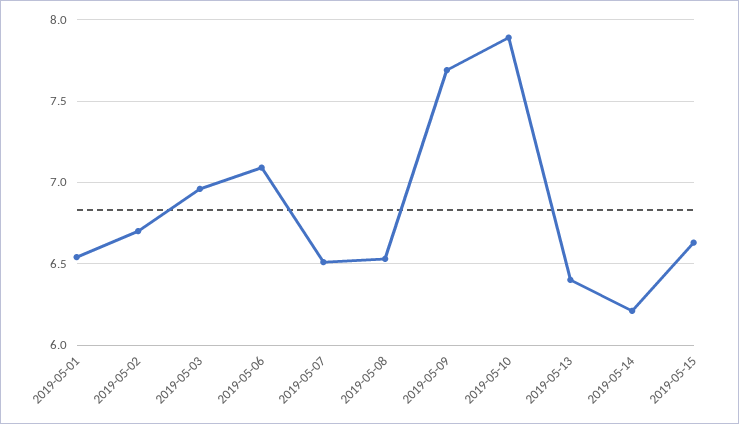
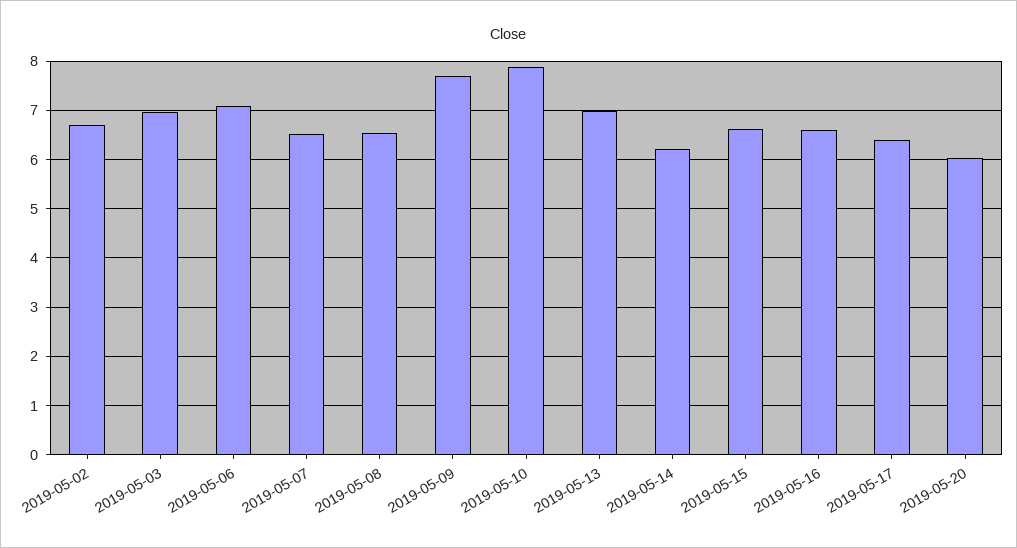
2019-05-01: 6.55 -> none
2019-05-13: 6.4 -> 7
2019-05-16: none -> 6.6
2019-05-17: none -> 6.4
2019-05-20: none -> 6

